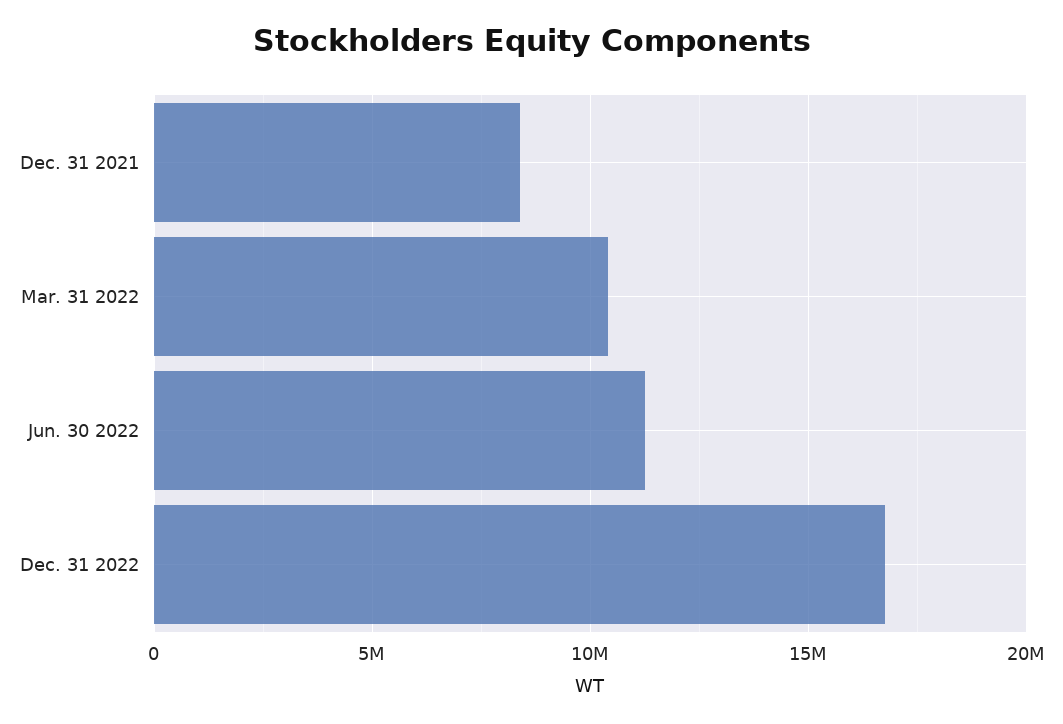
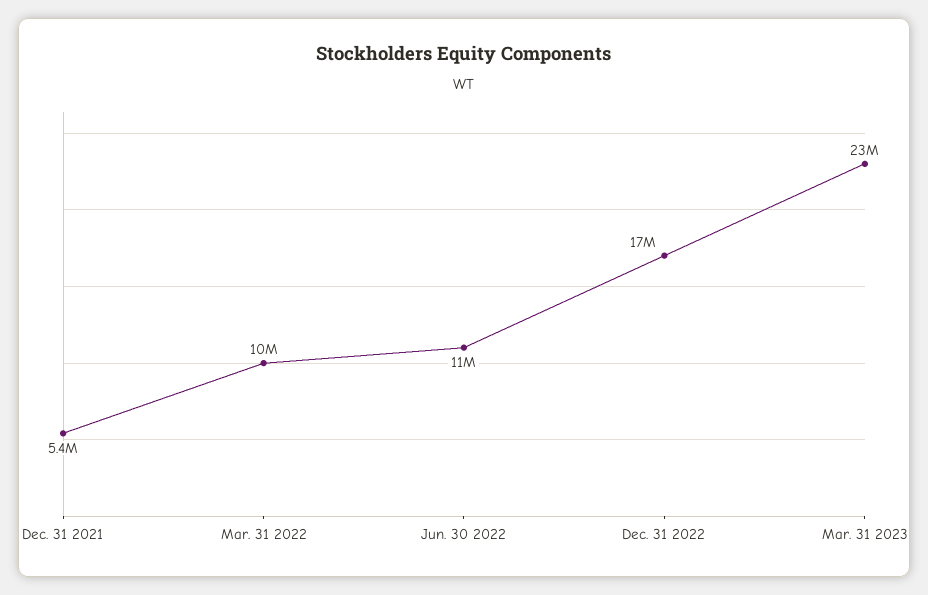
Dec. 31 2021: 8500000 -> 5400000
Mar. 31 2023: none -> 23000000

